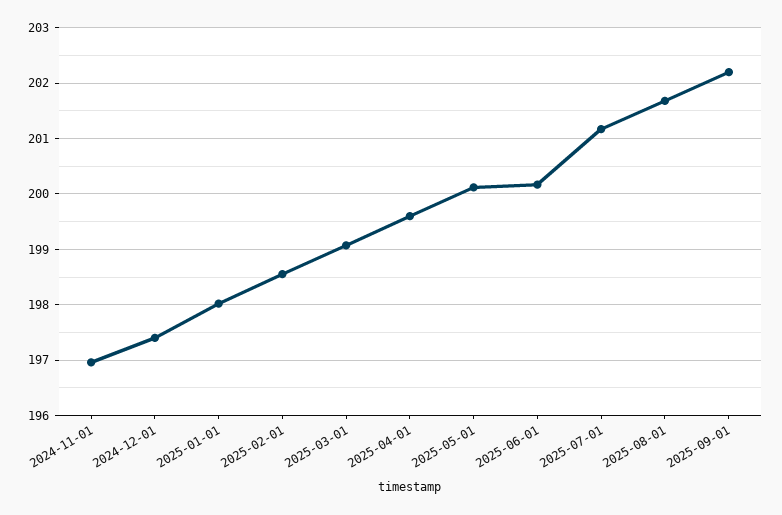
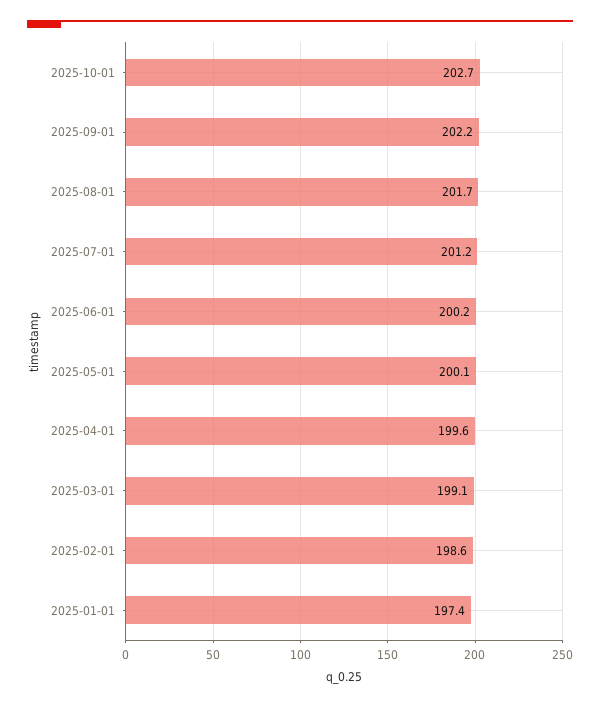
2024-11-01: 197 -> none
2024-12-01: 197.4 -> none
2025-01-01: 198 -> 197.4
2025-10-01: none -> 202.7

